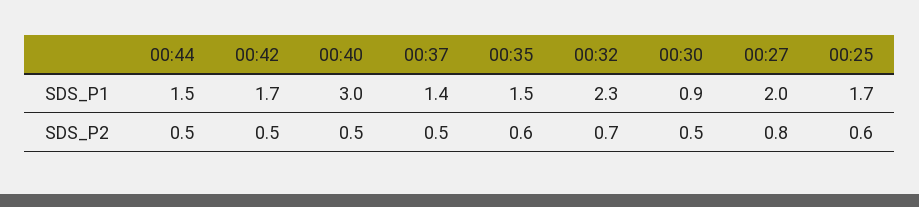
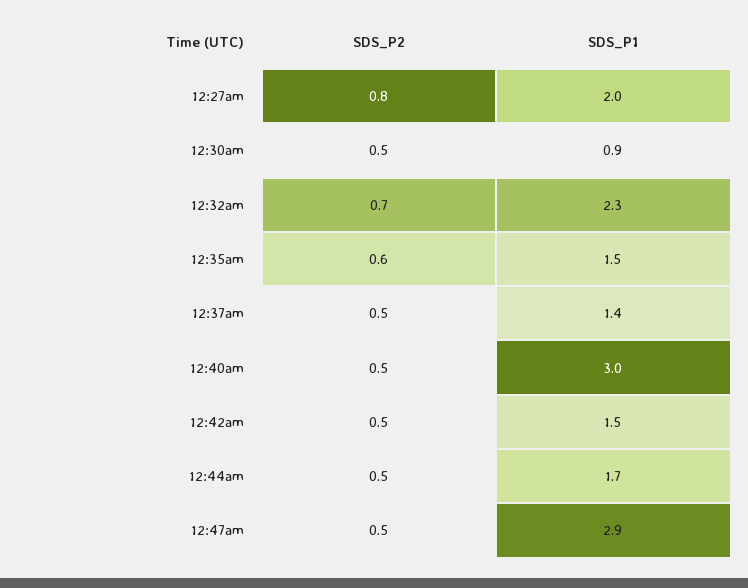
00:44, SDS_P1: 1.5 -> 1.7
00:42, SDS_P1: 1.7 -> 1.5
00:25, SDS_P1: 1.7 -> none
00:25, SDS_P2: 0.6 -> none
12:47am, SDS_P2: none -> 0.5
12:47am, SDS_P1: none -> 2.9

